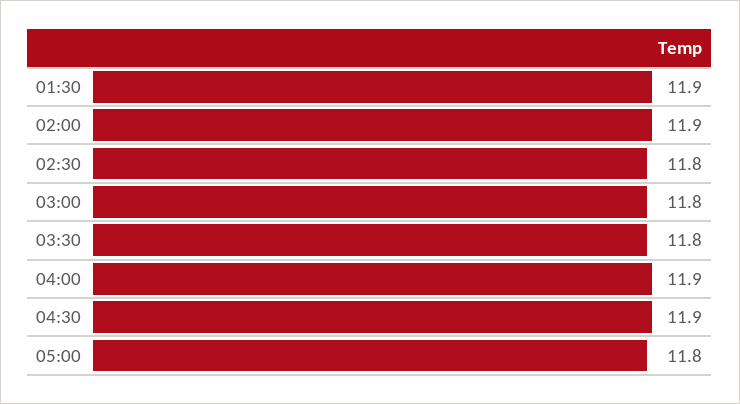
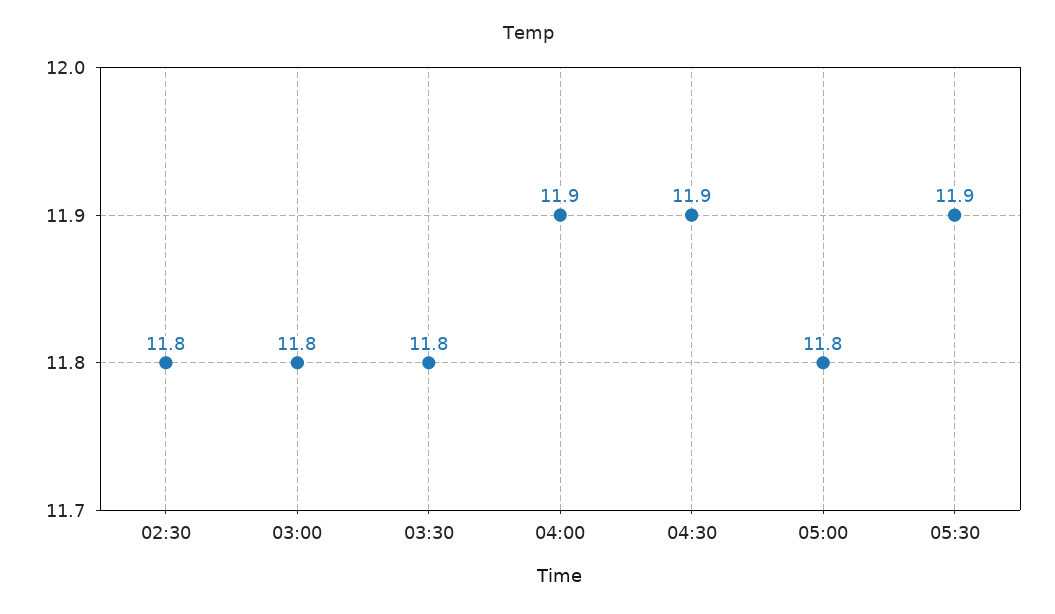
01:30: 11.9 -> none
02:00: 11.9 -> none
05:30: none -> 11.9

